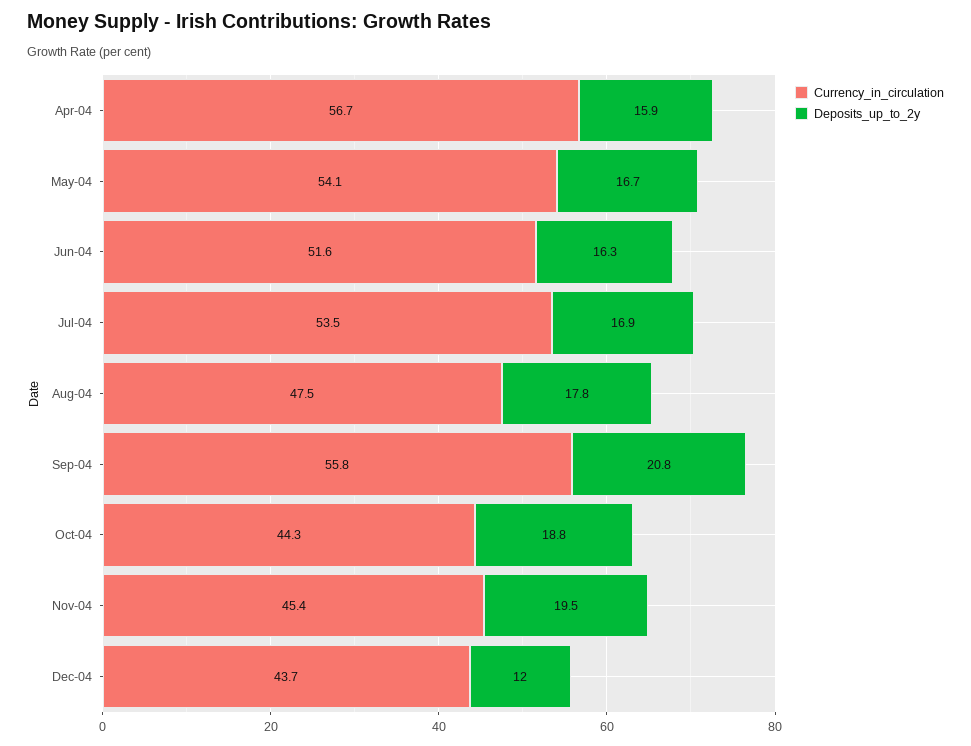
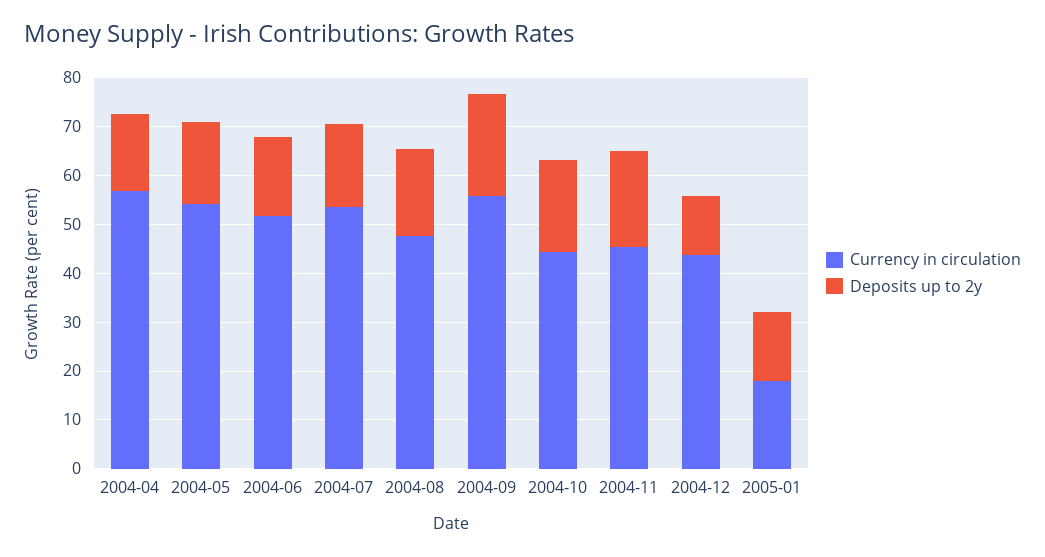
Currency_in_circulation, 2005-01: none -> 18
Deposits_up_to_2y, 2005-01: none -> 14

